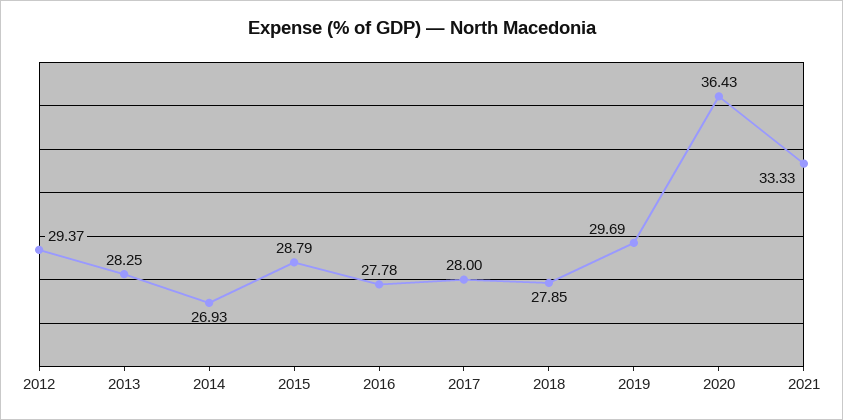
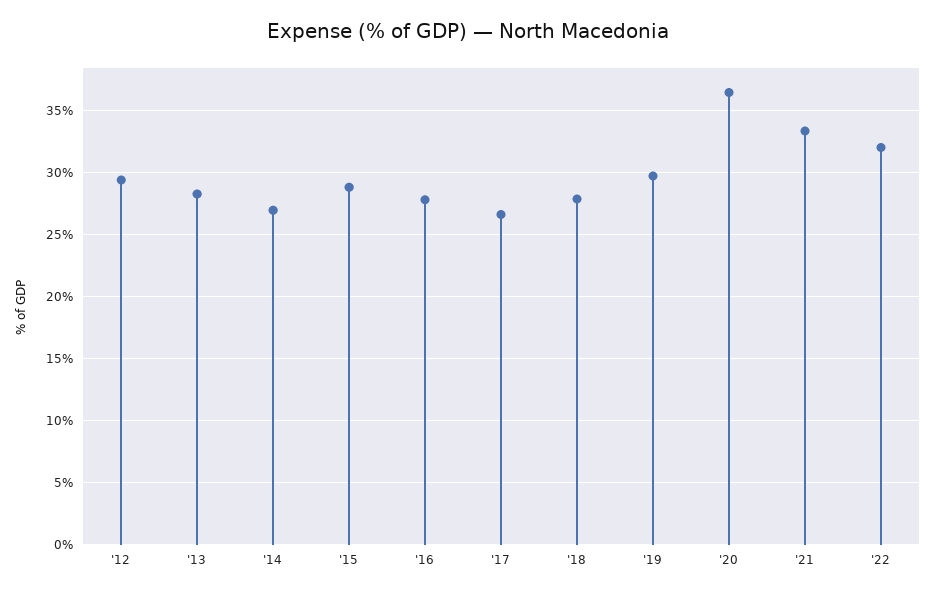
2017: 28 -> 26.5
'22: none -> 32

